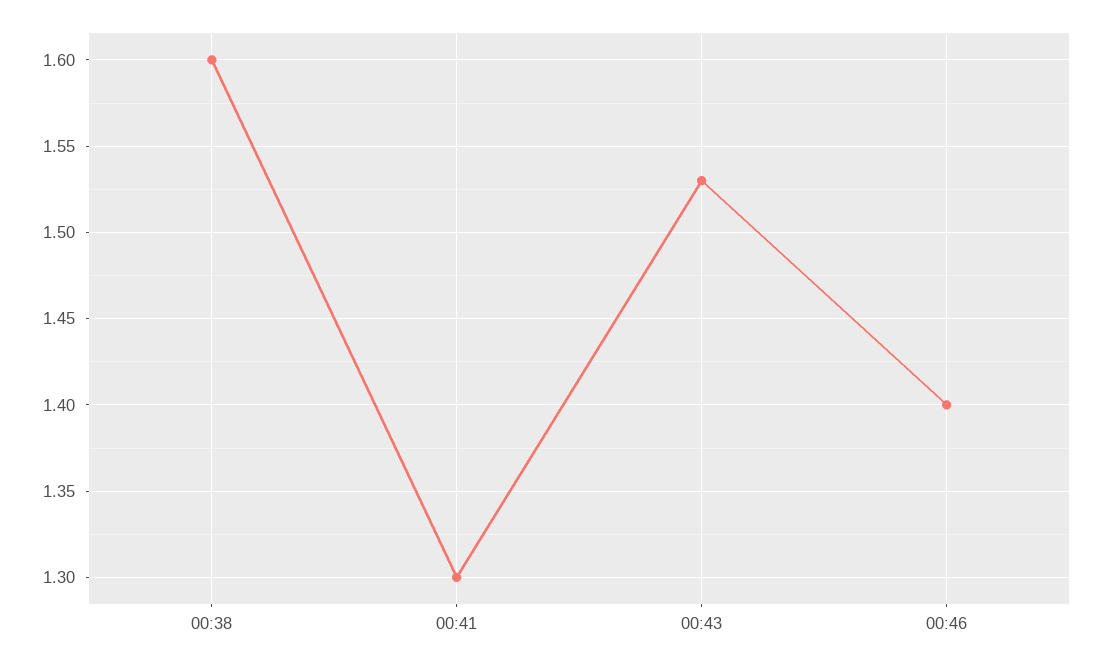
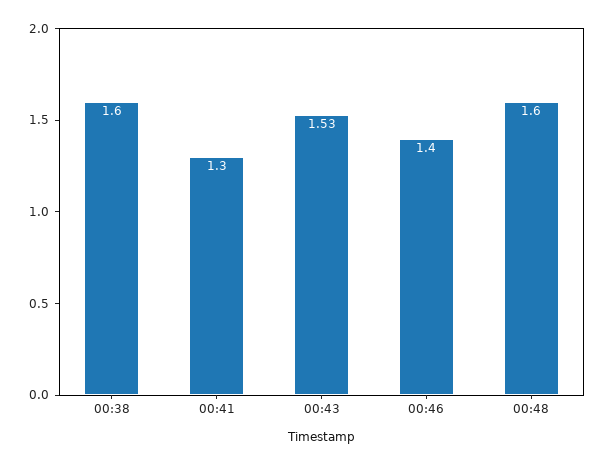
00:48: none -> 1.6

